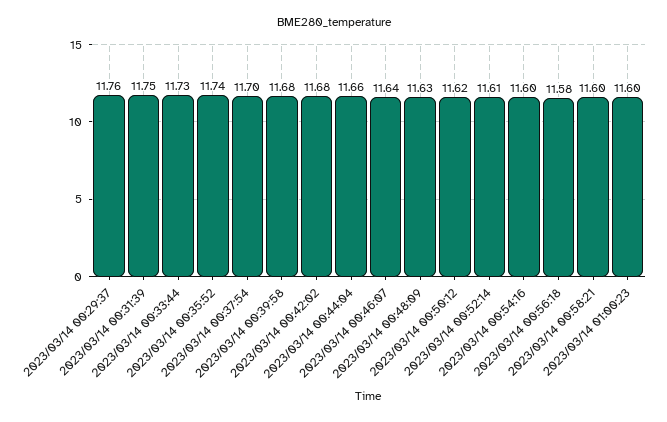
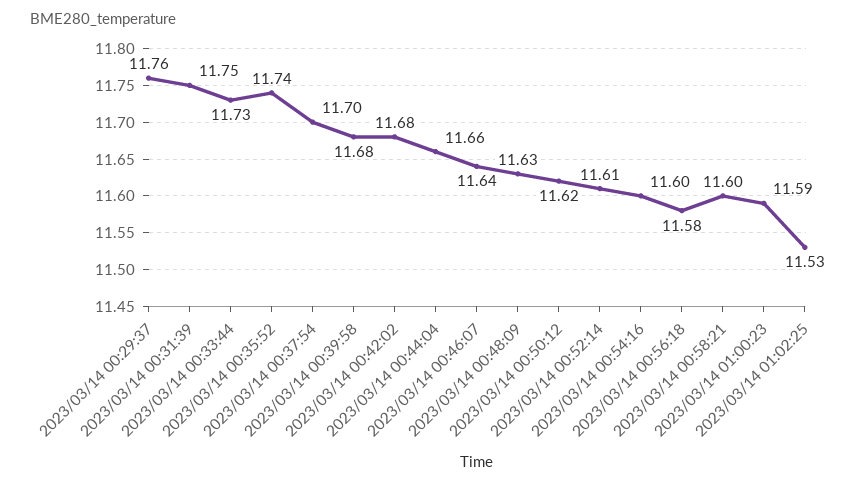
2023/03/14 01:00:23: 11.6 -> 11.59
2023/03/14 01:02:25: none -> 11.53

